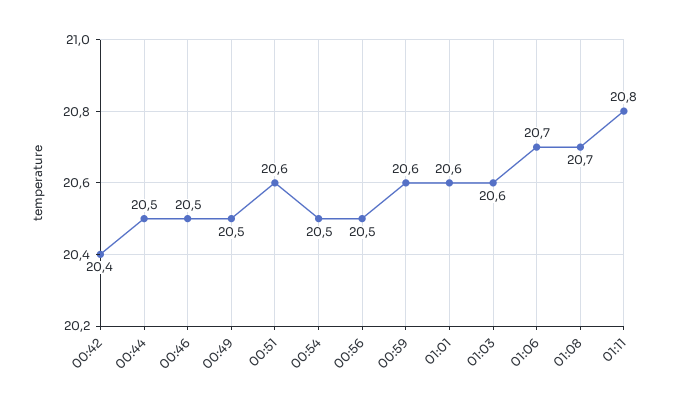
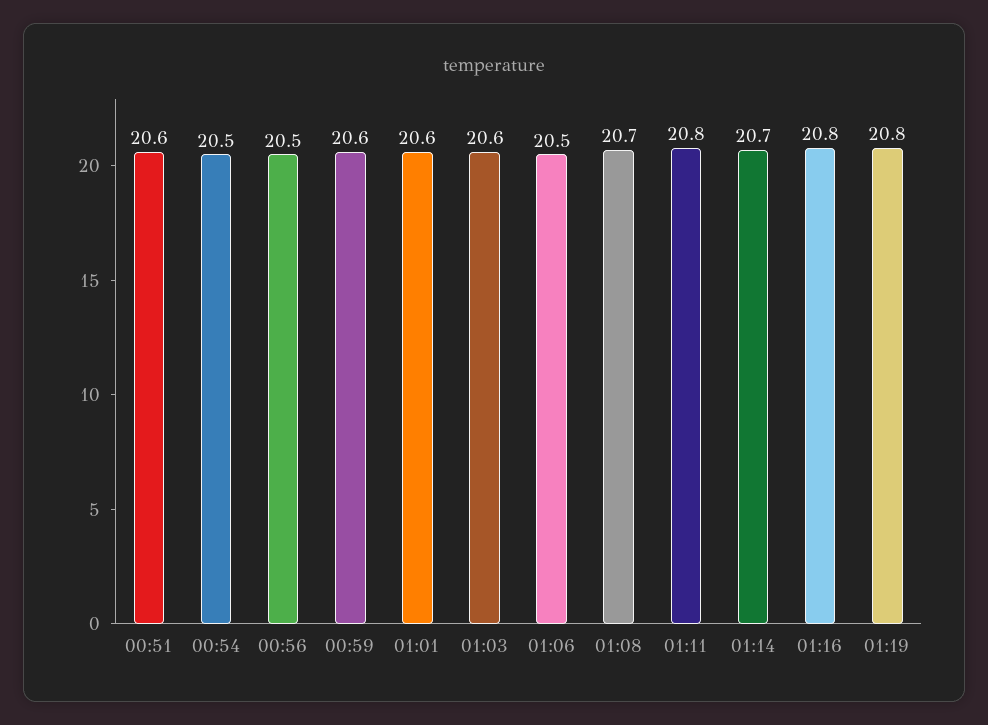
00:42: 20.4 -> none
00:44: 20.5 -> none
00:46: 20.5 -> none
00:49: 20.5 -> none
01:06: 20.7 -> 20.5
01:14: none -> 20.7
01:16: none -> 20.8
01:19: none -> 20.8

